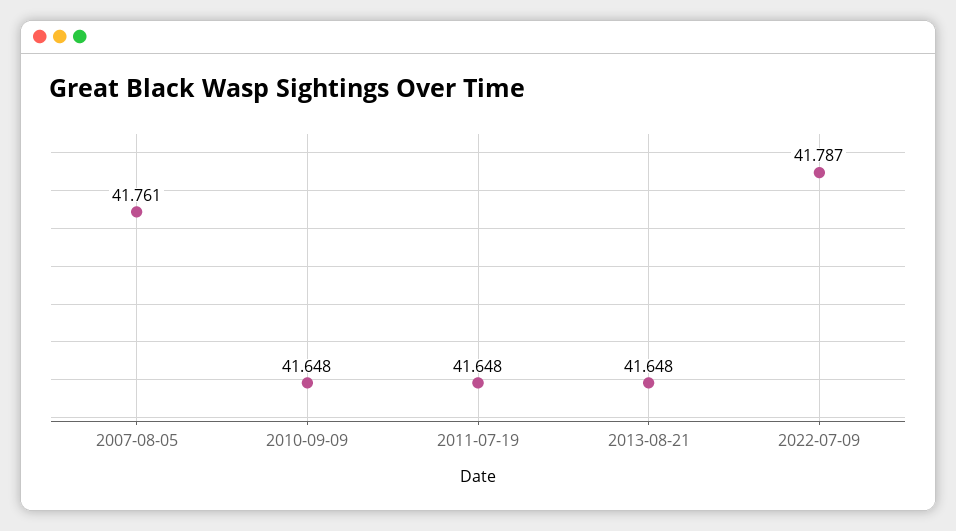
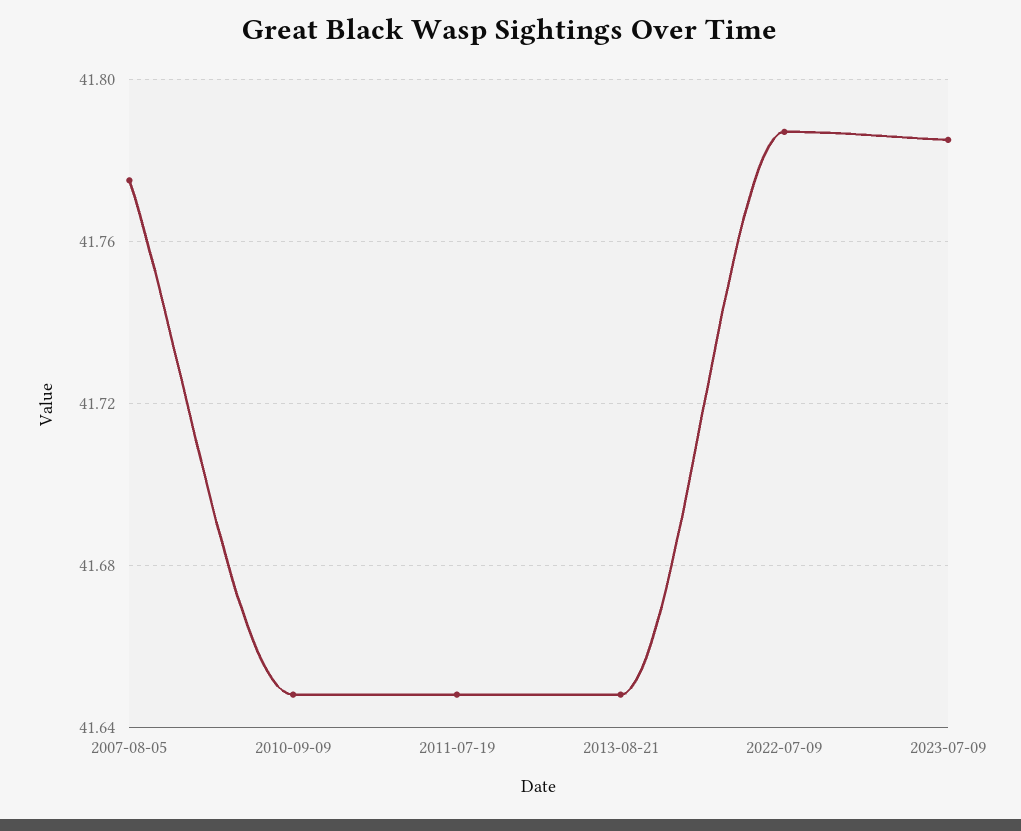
2007-08-05: 41.761 -> 41.775
2023-07-09: none -> 41.785

